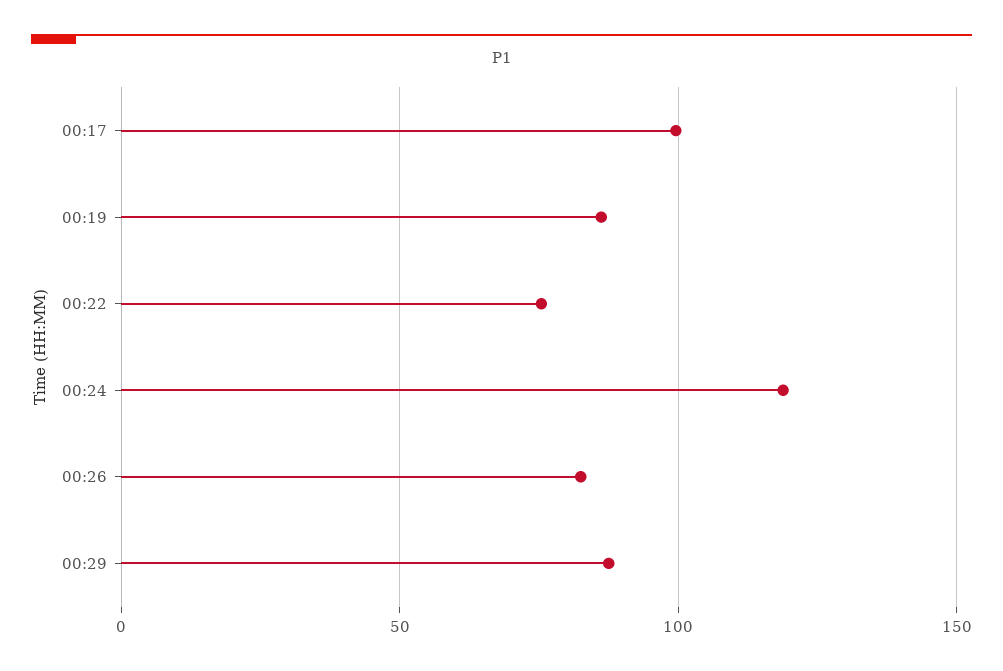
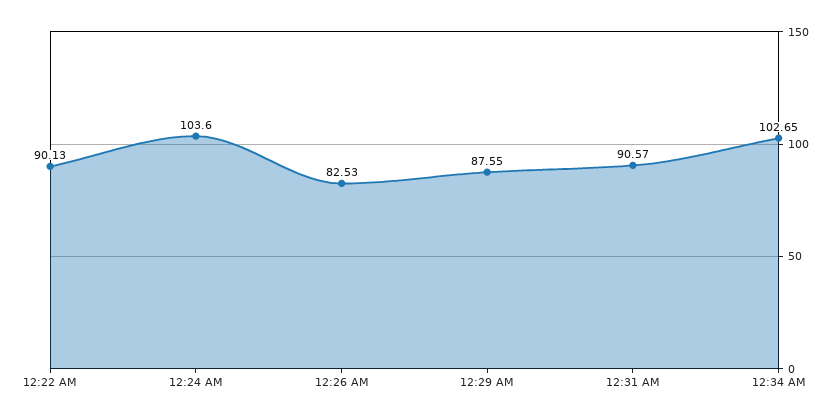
00:17: 100 -> none
00:19: 85 -> none
00:22: 75 -> 90.13
00:24: 120 -> 103.6
12:31 AM: none -> 90.57
12:34 AM: none -> 102.65

